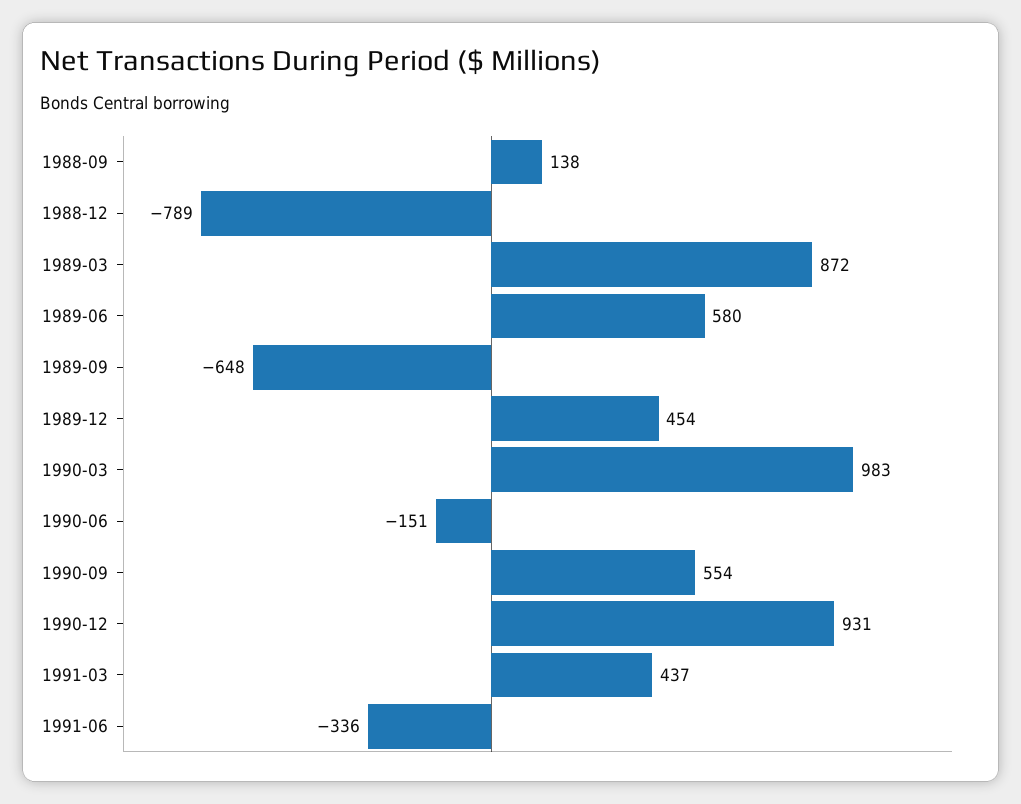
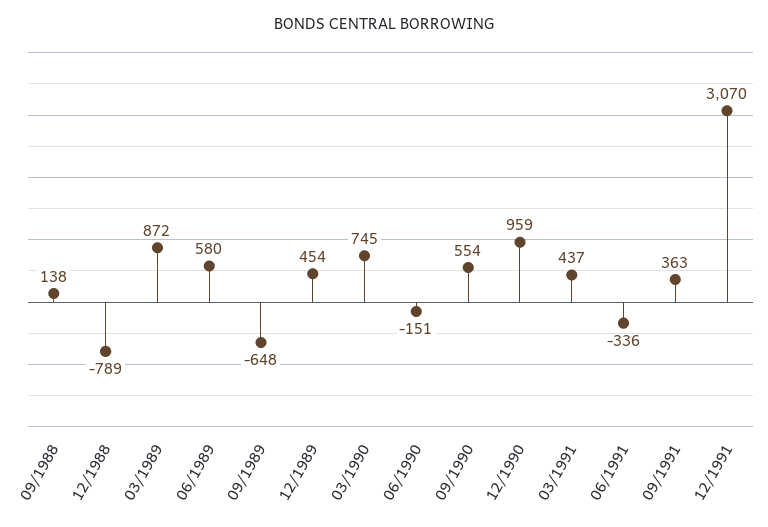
1990-03: 983 -> 745
1990-12: 931 -> 959
09/1991: none -> 363
12/1991: none -> 3070

